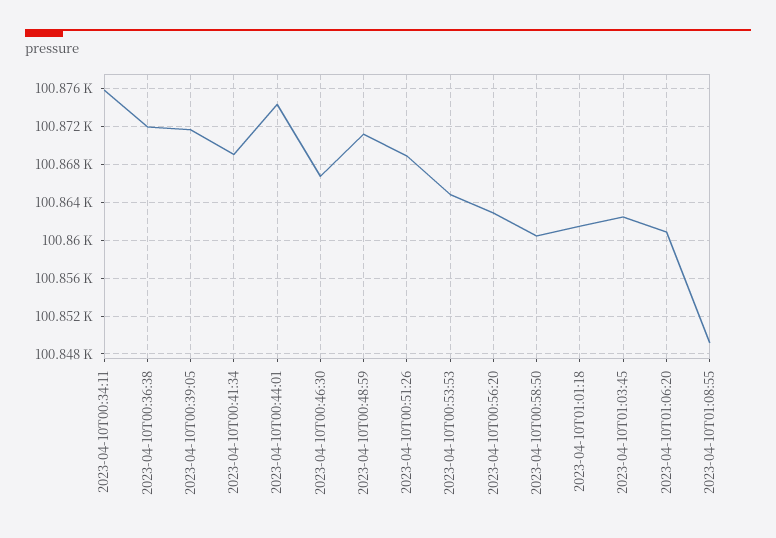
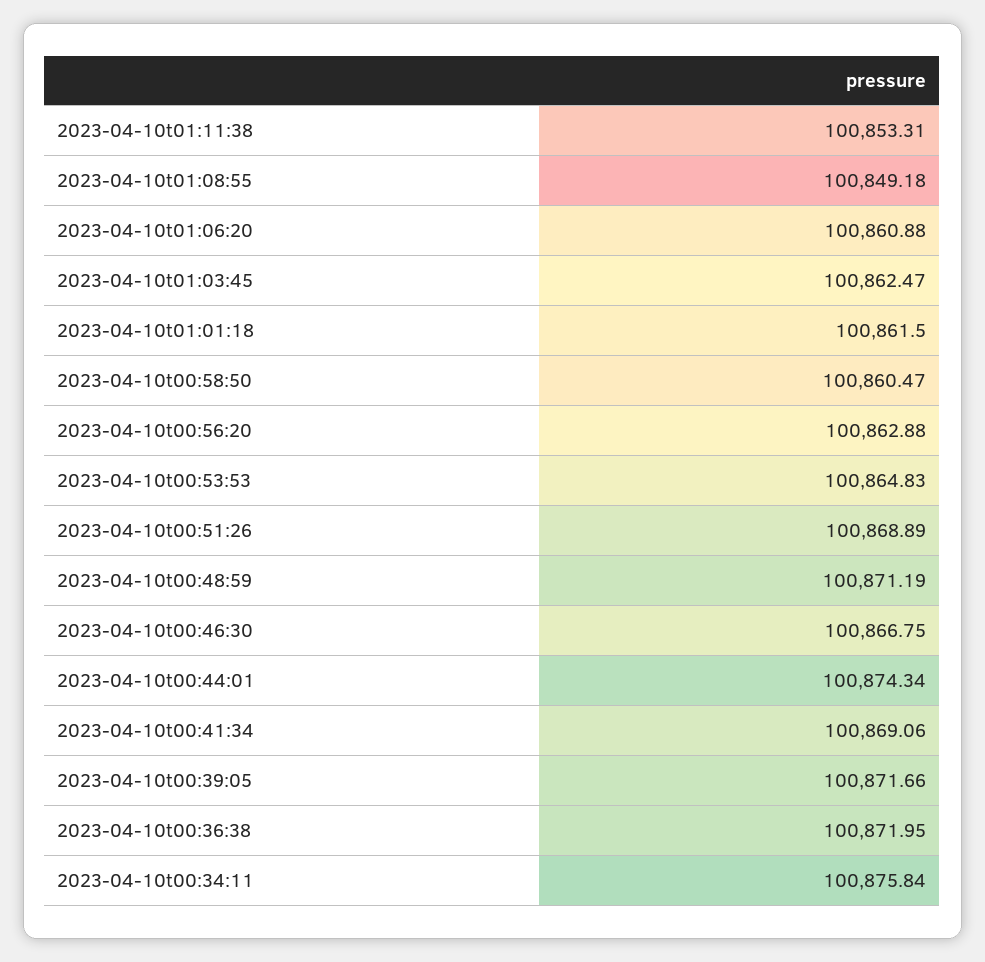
2023-04-10t01:11:38: none -> 100853.31

